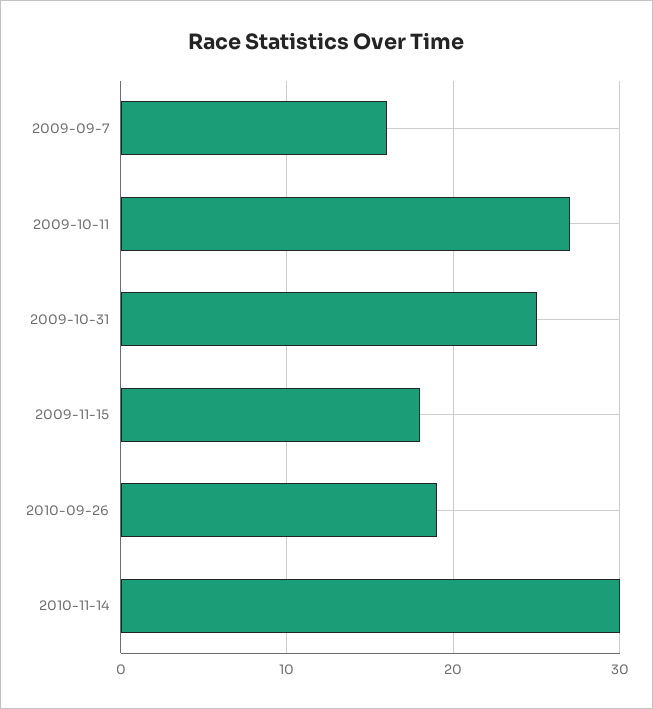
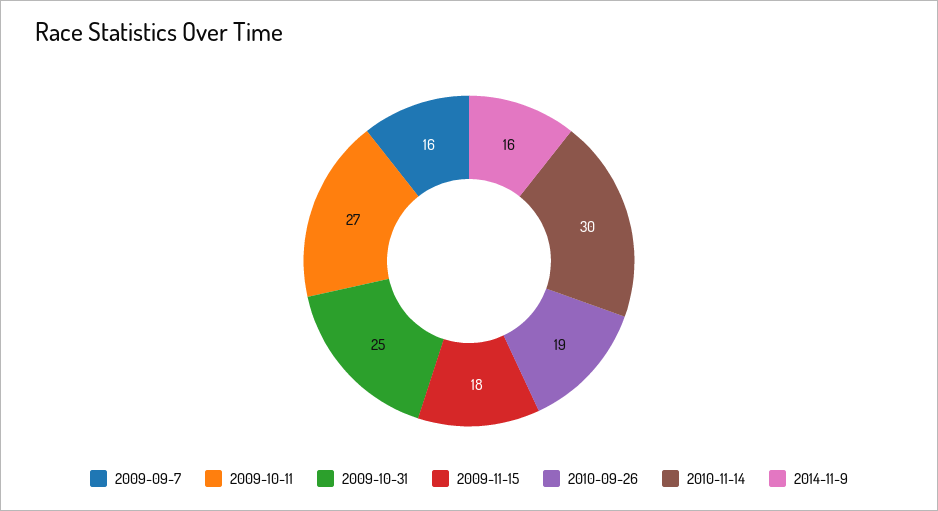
2014-11-9: none -> 16

